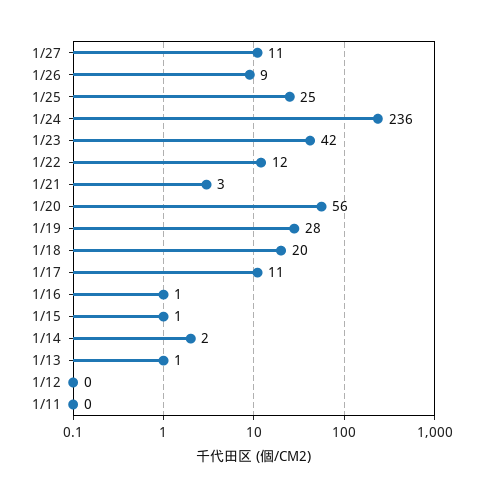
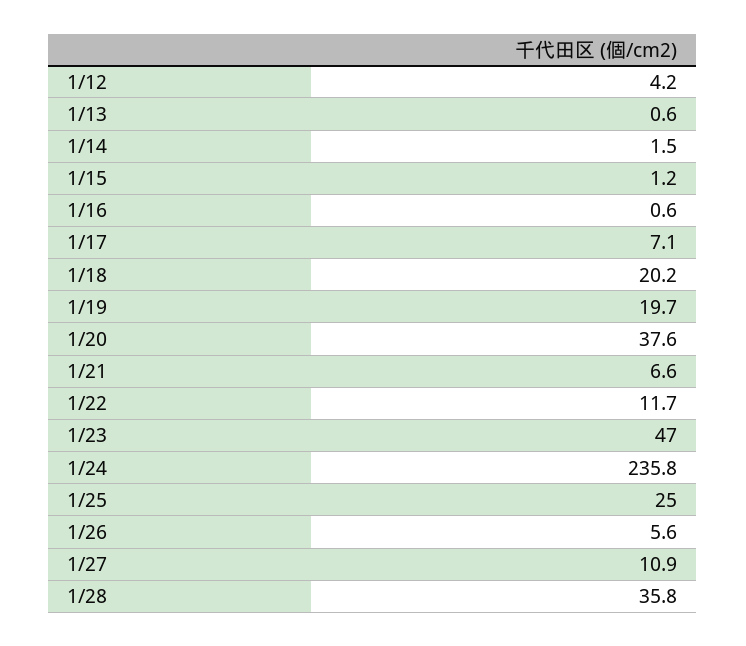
1/26: 9 -> 5.6
1/23: 42 -> 47
1/21: 3 -> 6.6
1/20: 56 -> 37.6
1/19: 28 -> 19.7
1/17: 11 -> 7.1
1/12: 0 -> 4.2
1/11: 0 -> none
1/28: none -> 35.8

